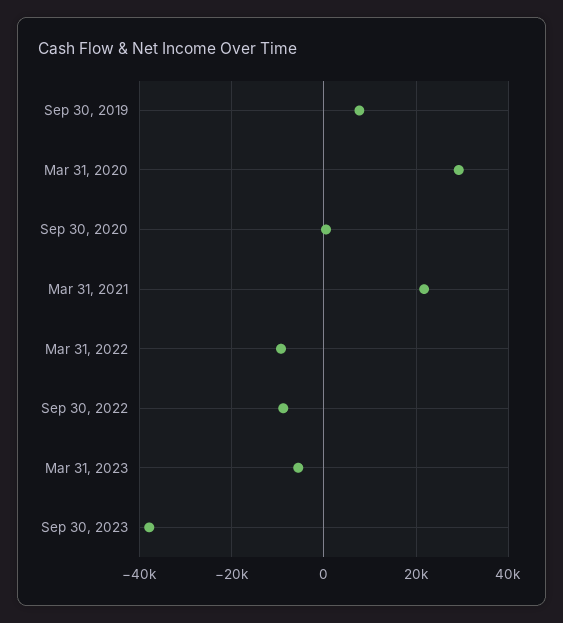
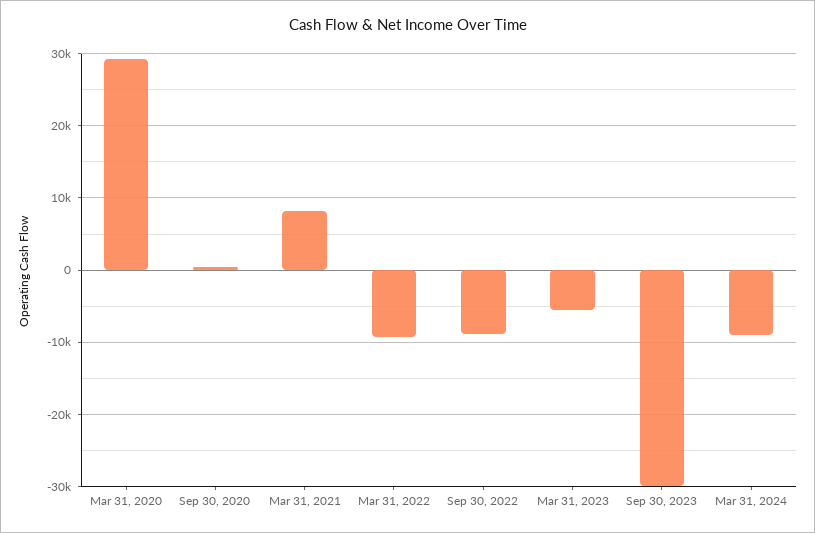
Sep 30, 2019: 8000 -> none
Mar 31, 2021: 22000 -> 8000
Sep 30, 2023: -38000 -> -30000
Mar 31, 2024: none -> -9000

